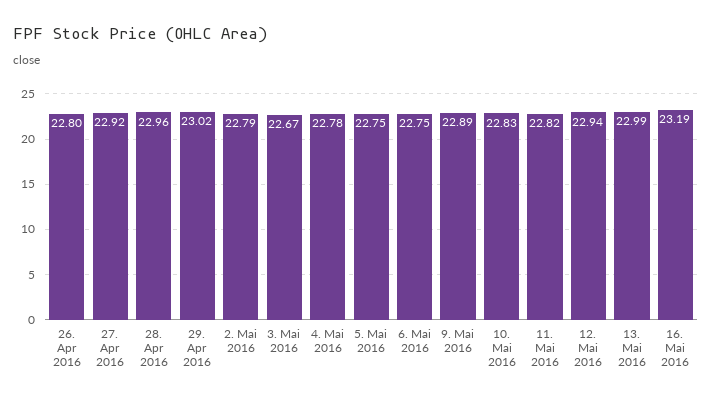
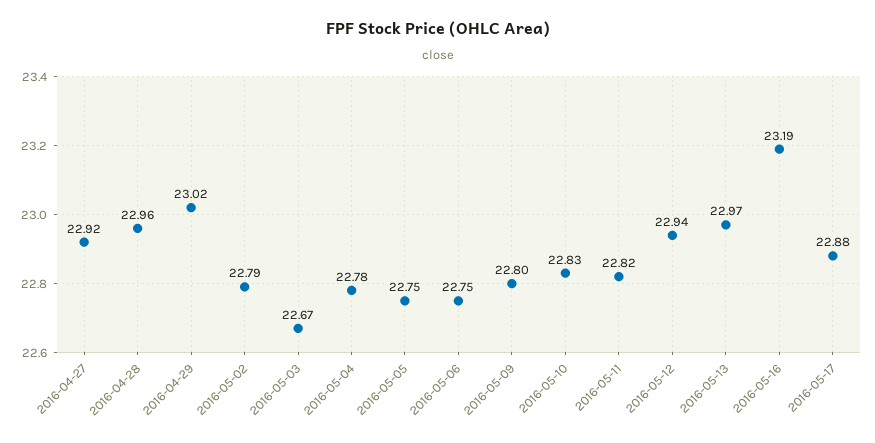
26. Apr 2016: 22.8 -> none
9. Mai 2016: 22.89 -> 22.8
13. Mai 2016: 22.99 -> 22.97
2016-05-17: none -> 22.88

